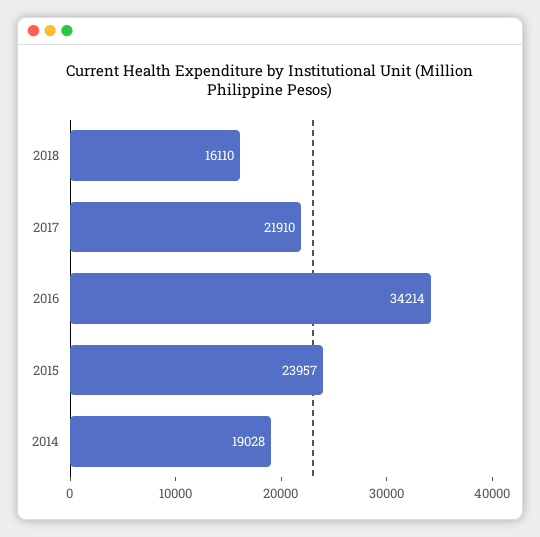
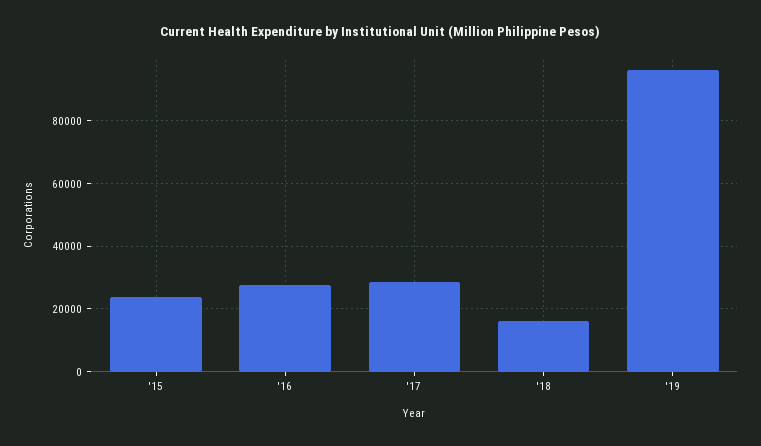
2017: 21910 -> 28000
2016: 34214 -> 28000
2014: 19028 -> none
'19: none -> 96000

